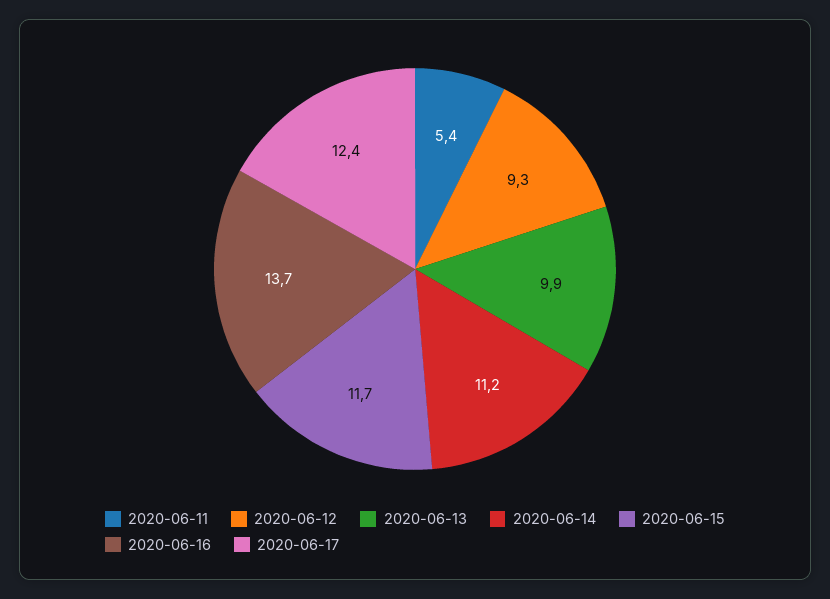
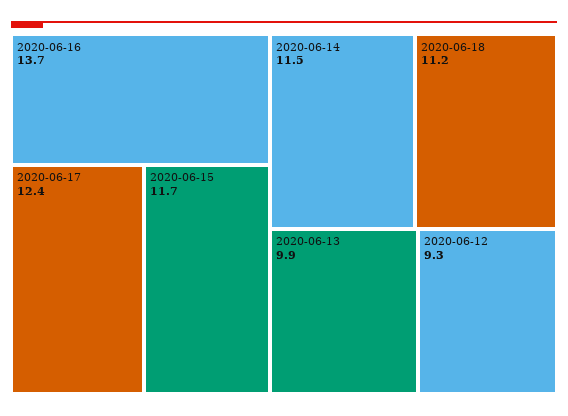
2020-06-11: 5.4 -> none
2020-06-14: 11.2 -> 11.5
2020-06-18: none -> 11.2

